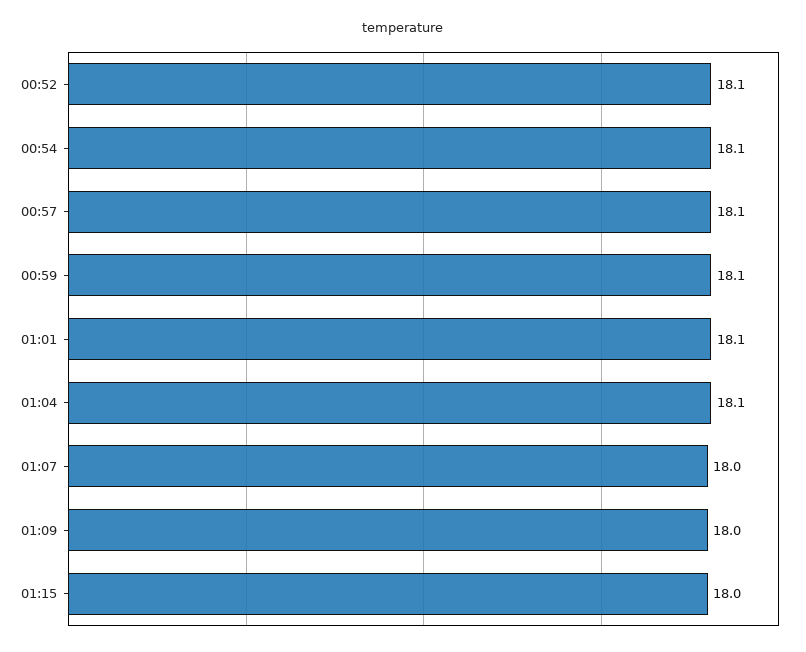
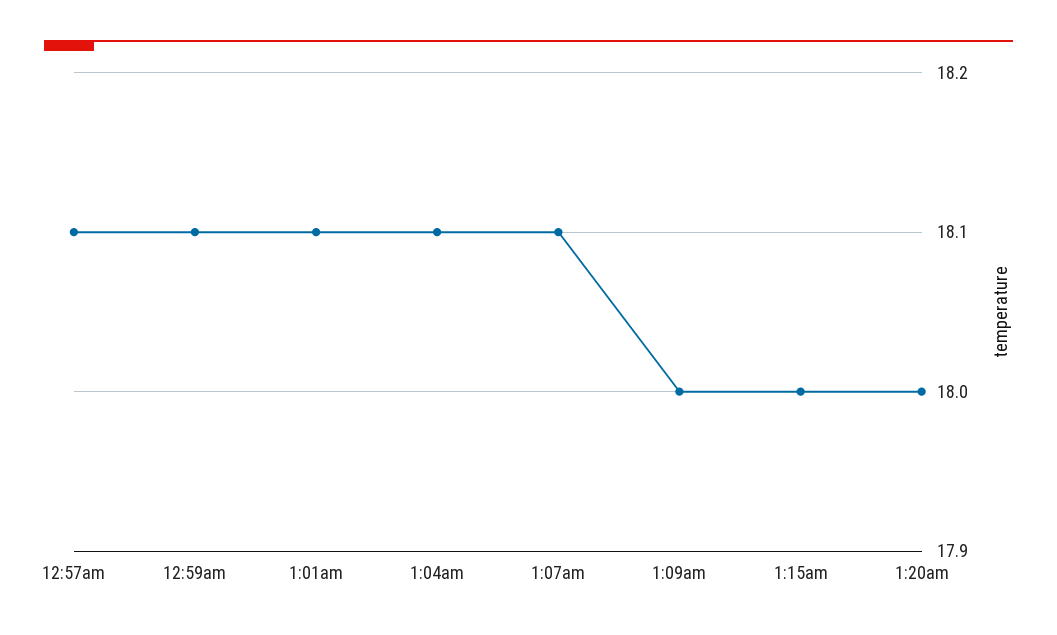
00:52: 18.1 -> none
00:54: 18.1 -> none
01:07: 18 -> 18.1
1:20am: none -> 18

